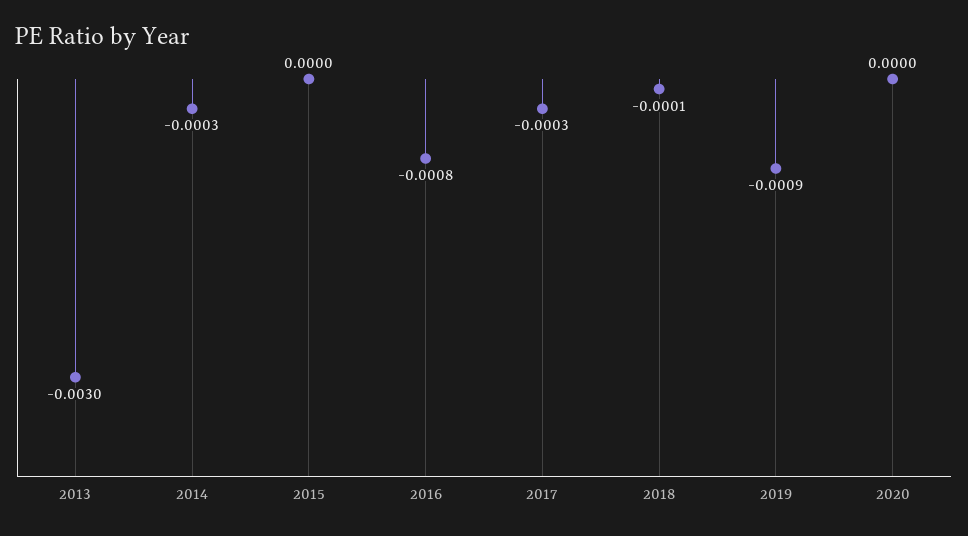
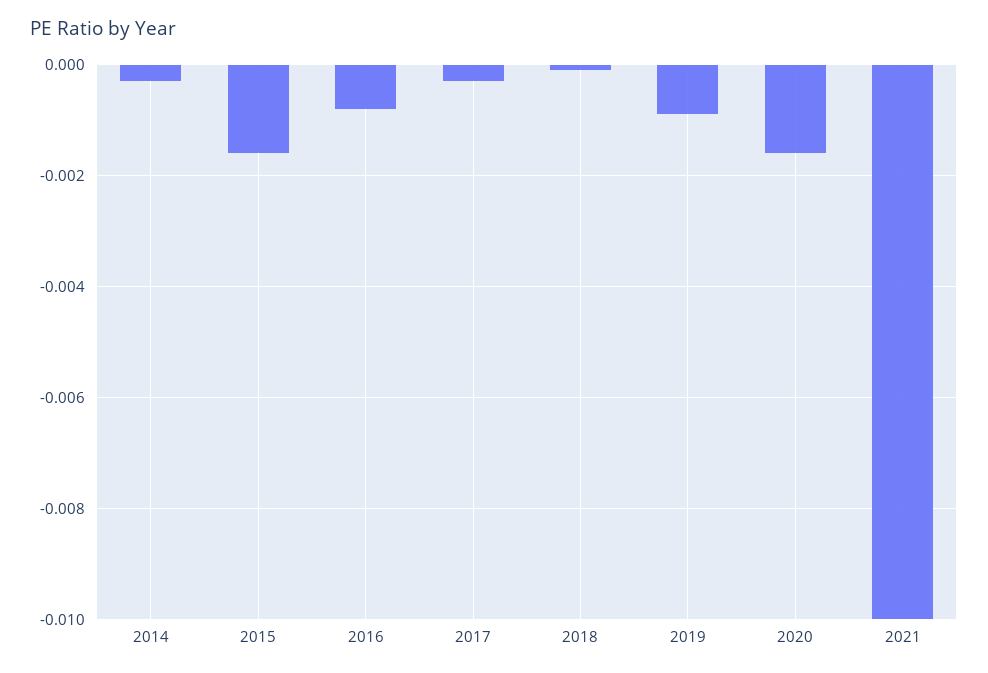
2013: -0.003 -> none
2015: 0 -> -0.0015
2020: 0 -> -0.0015
2021: none -> -0.01

